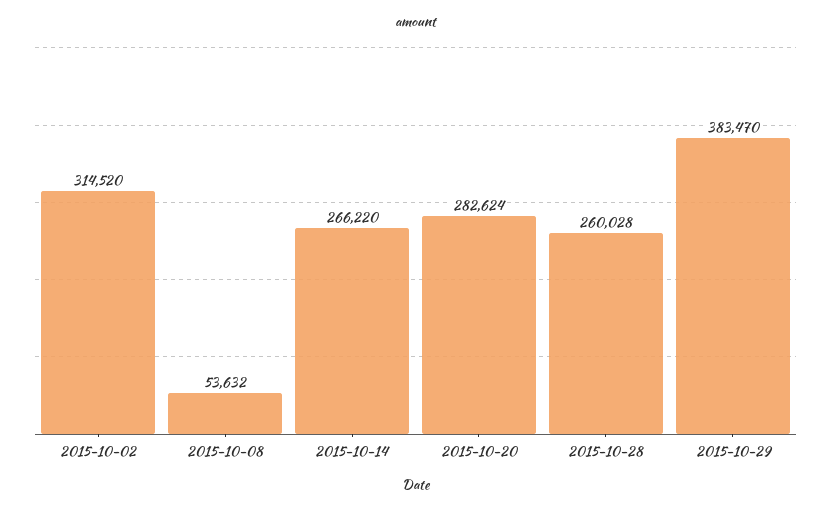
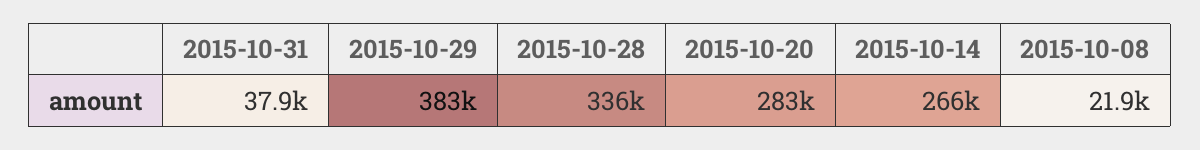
2015-10-02: 314520 -> none
2015-10-08: 53632 -> 21900
2015-10-28: 260028 -> 336000
2015-10-31: none -> 37900

